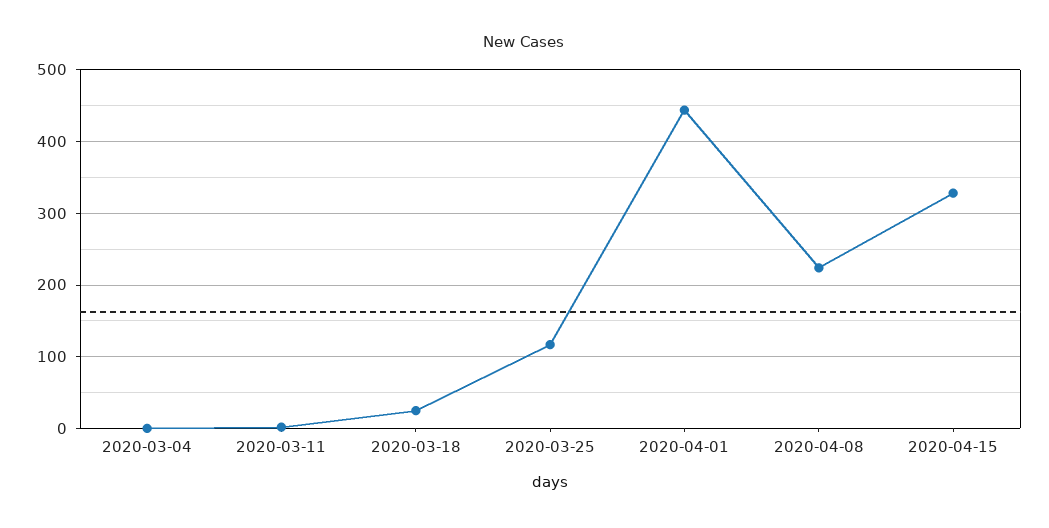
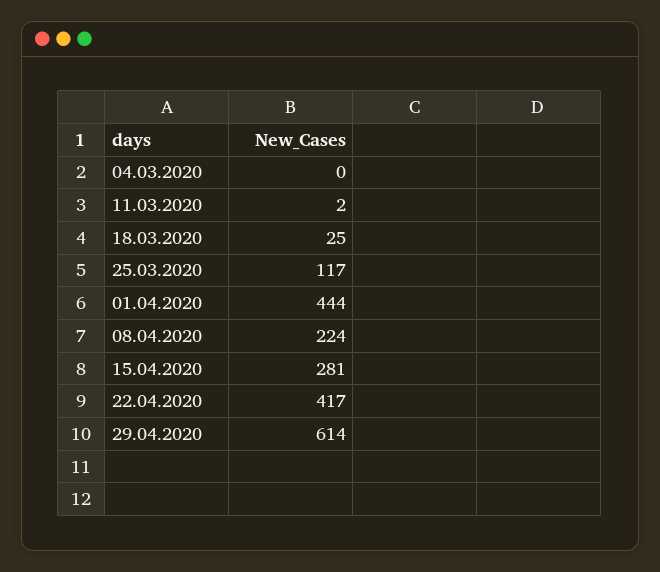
2020-04-15: 330 -> 281
22.04.2020: none -> 417
29.04.2020: none -> 614

